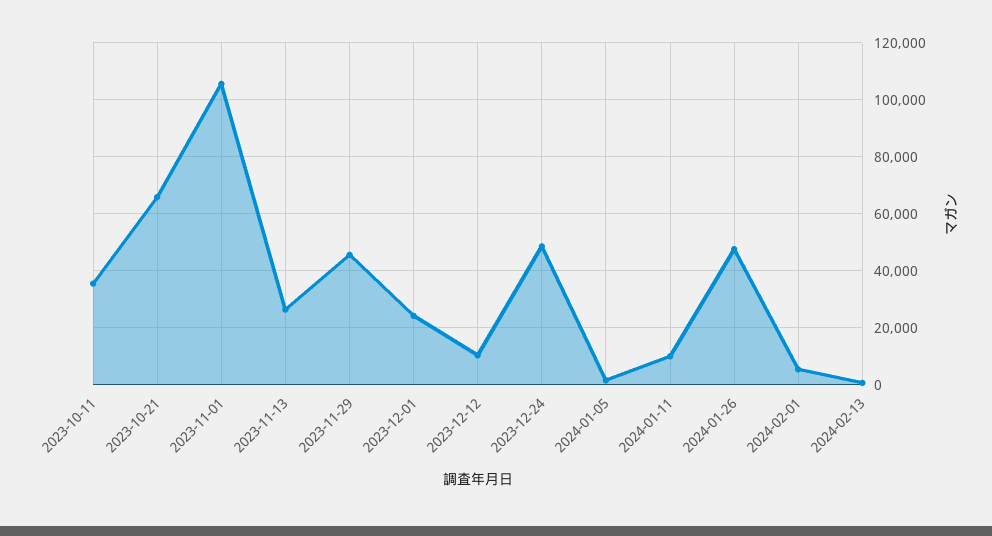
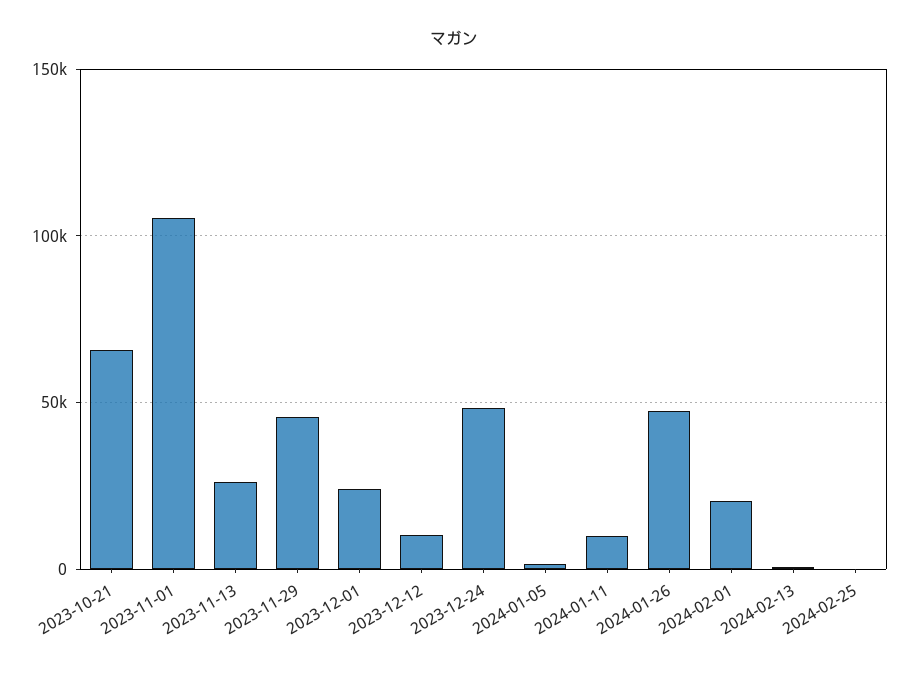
2023-10-11: 35000 -> none
2024-02-01: 5000 -> 20000
2024-02-25: none -> 0

